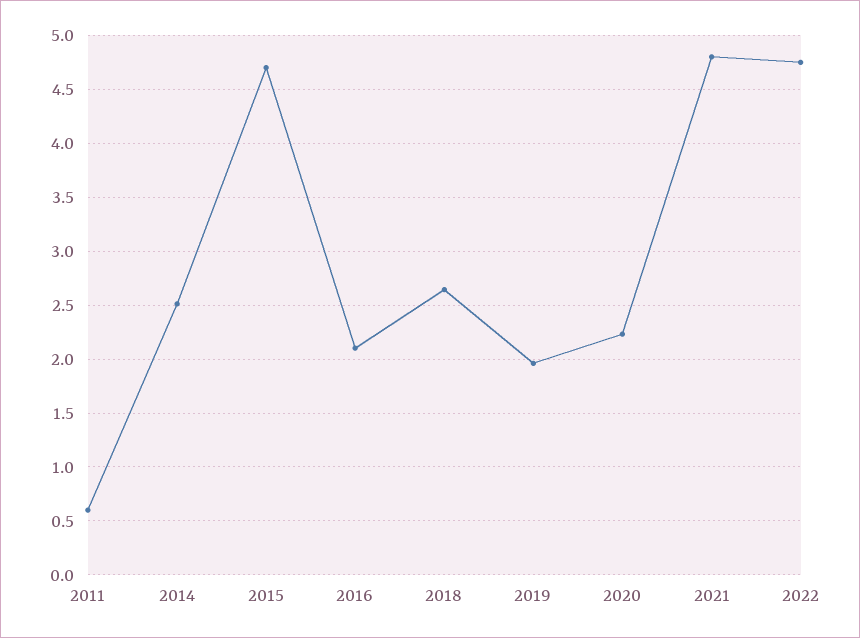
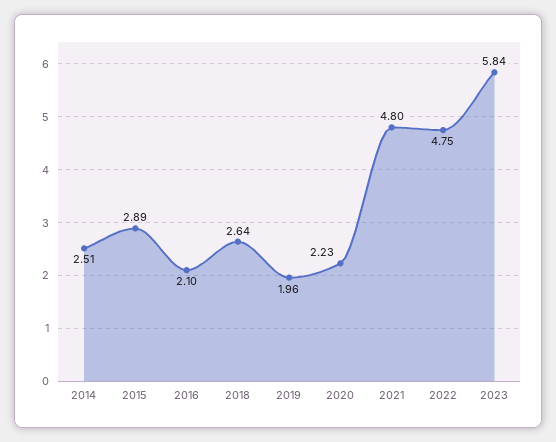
2011: 0.6 -> none
2015: 4.7 -> 2.89
2023: none -> 5.84

